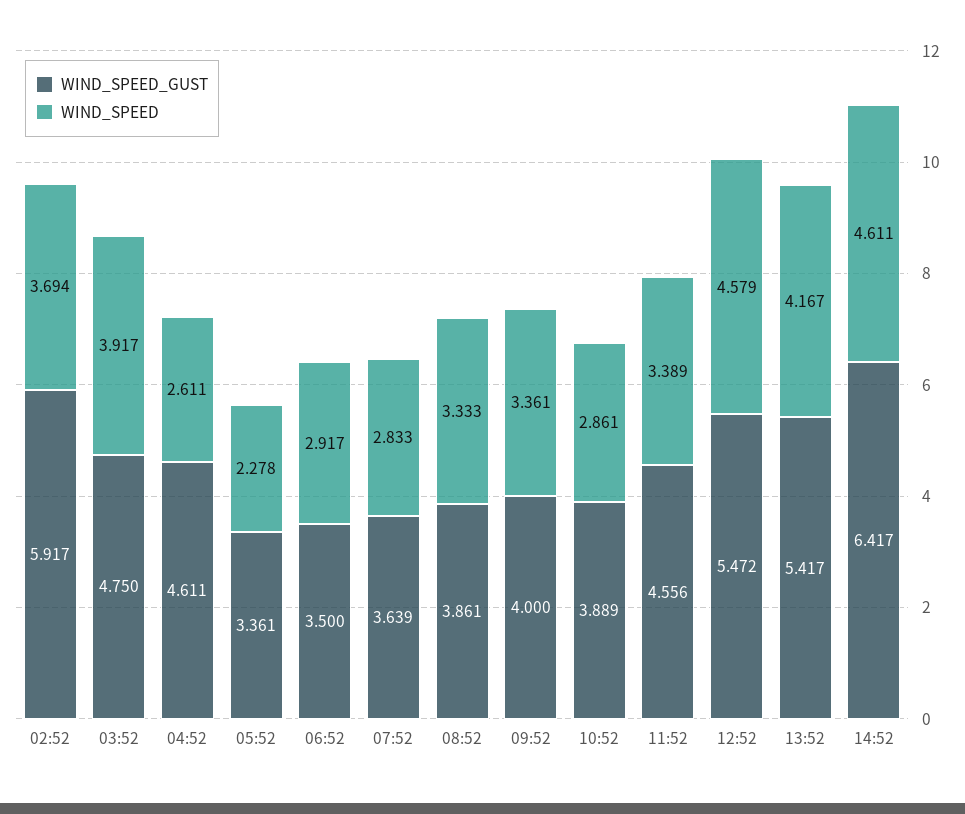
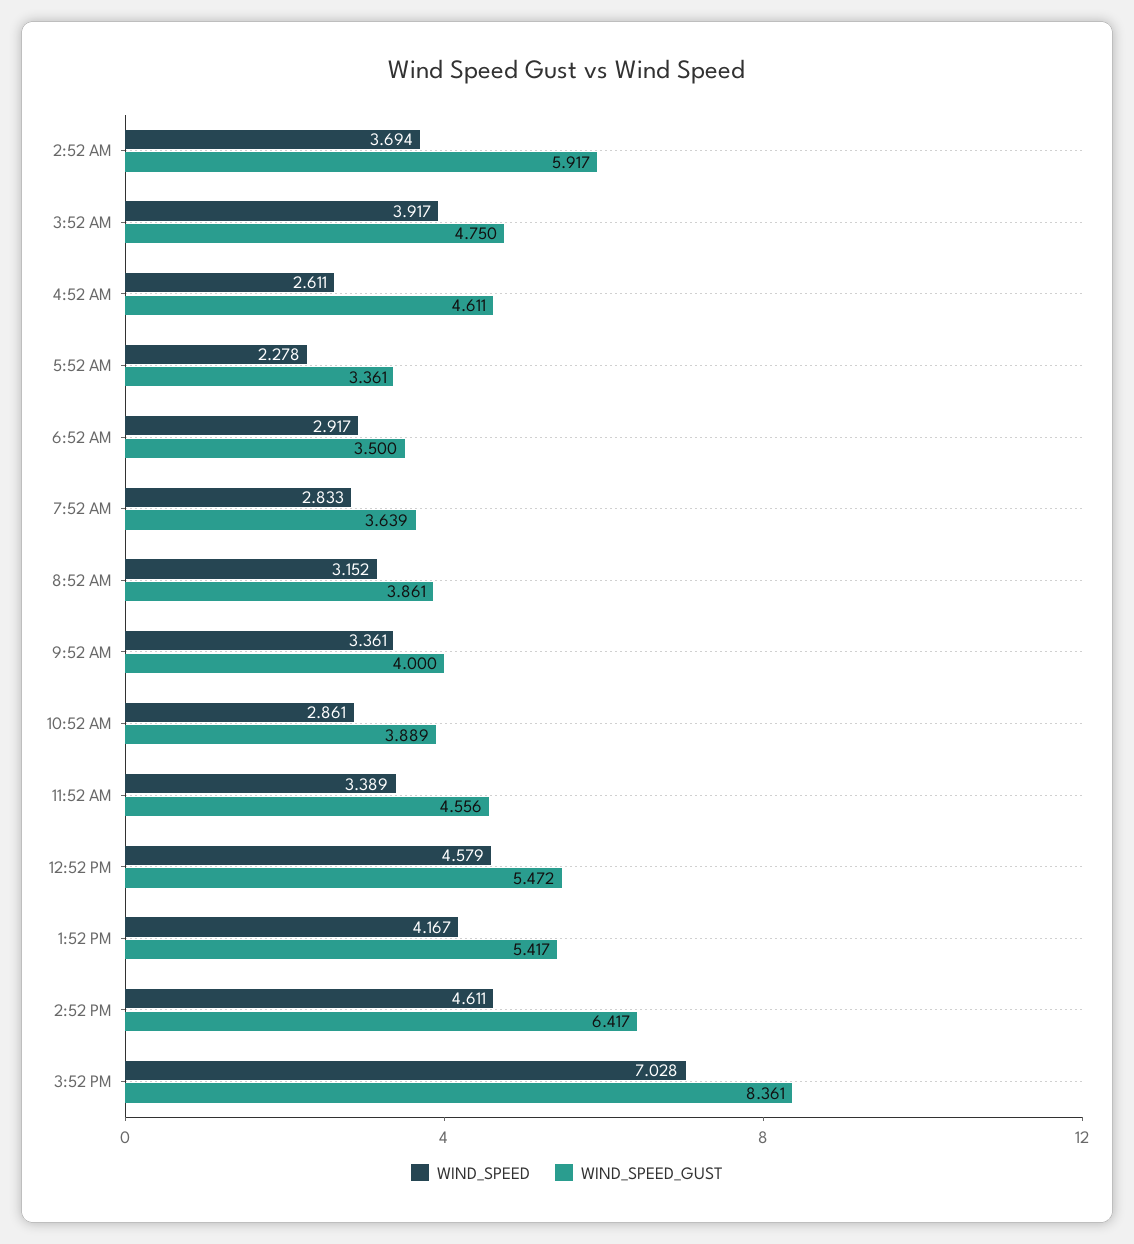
WIND_SPEED, 08:52: 3.333 -> 3.152
WIND_SPEED, 3:52 PM: none -> 7.028
WIND_SPEED_GUST, 3:52 PM: none -> 8.361

